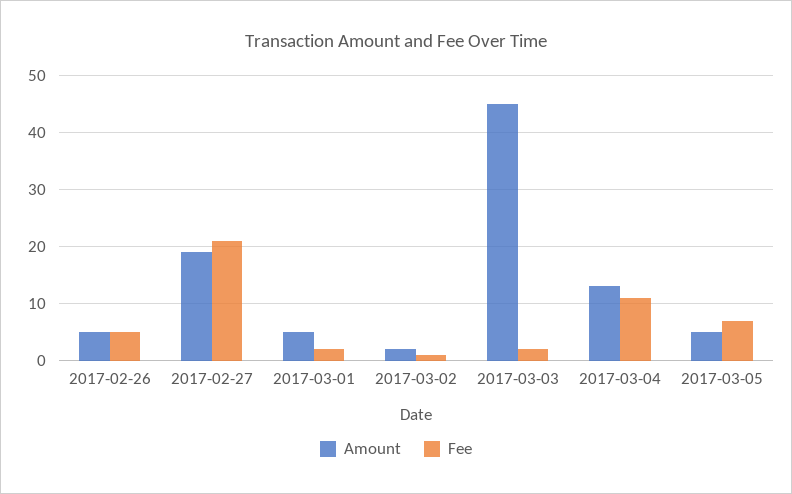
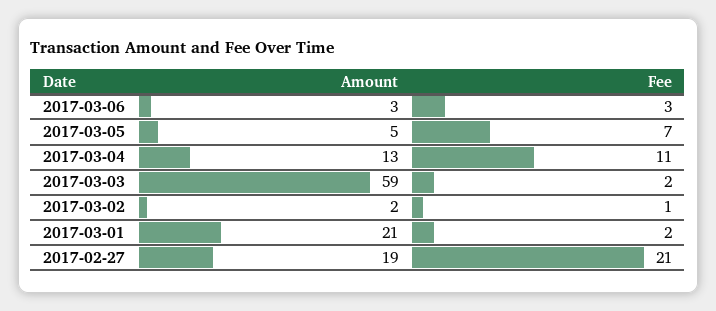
Amount, 2017-02-26: 5 -> none
Fee, 2017-02-26: 5 -> none
Amount, 2017-03-01: 5 -> 21
Amount, 2017-03-03: 45 -> 59
Amount, 2017-03-06: none -> 3
Fee, 2017-03-06: none -> 3

